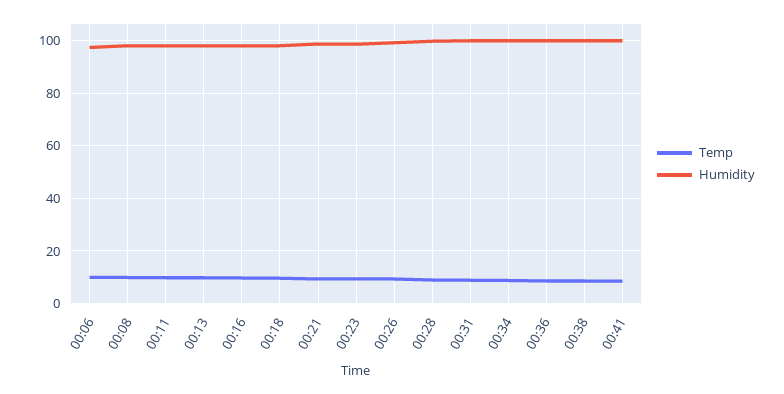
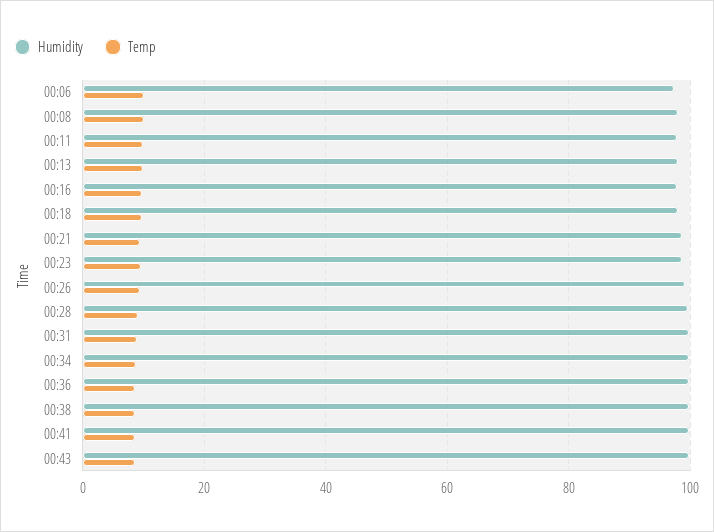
Humidity, 00:43: none -> 100
Temp, 00:43: none -> 8

